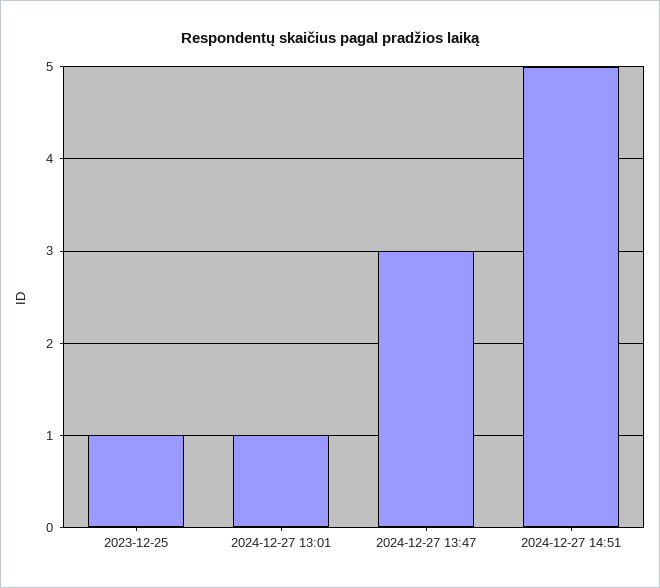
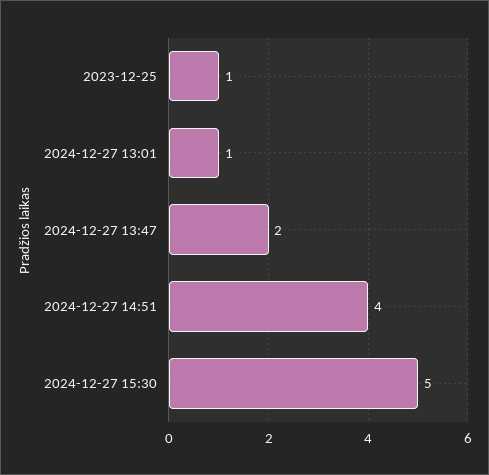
2024-12-27 13:47: 3 -> 2
2024-12-27 14:51: 5 -> 4
2024-12-27 15:30: none -> 5

